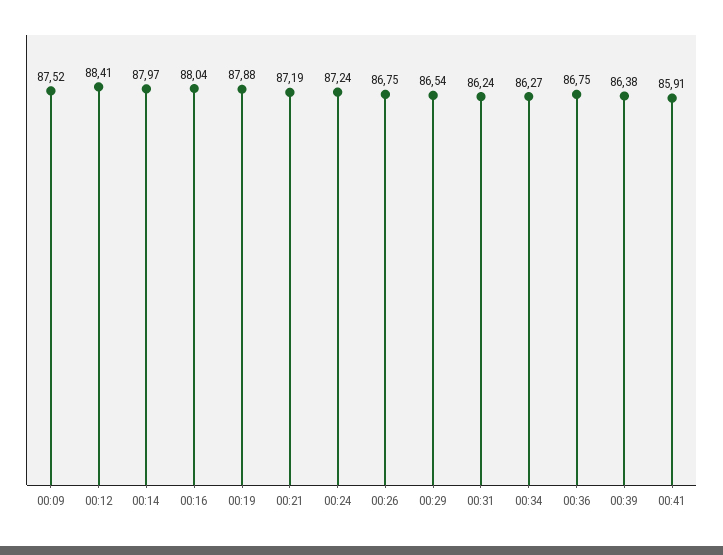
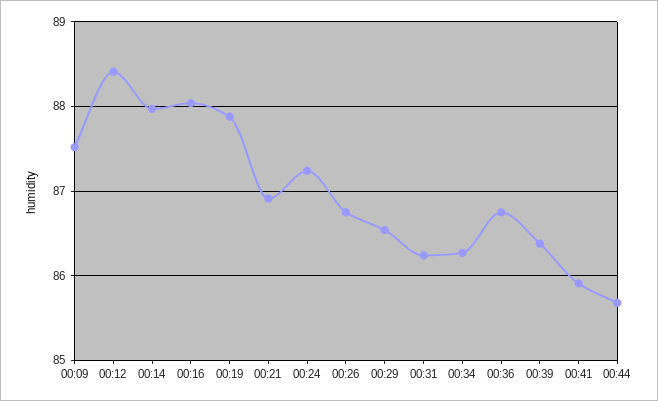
00:21: 87.19 -> 86.9
00:44: none -> 85.7

